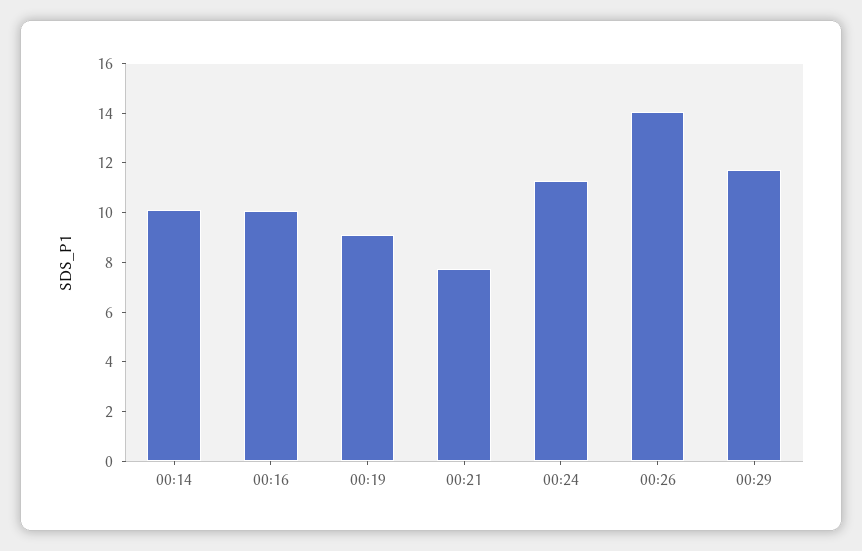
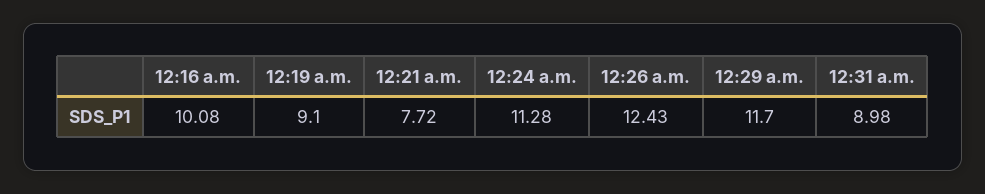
00:14: 10 -> none
00:26: 14 -> 12.43
12:31 a.m.: none -> 8.98

